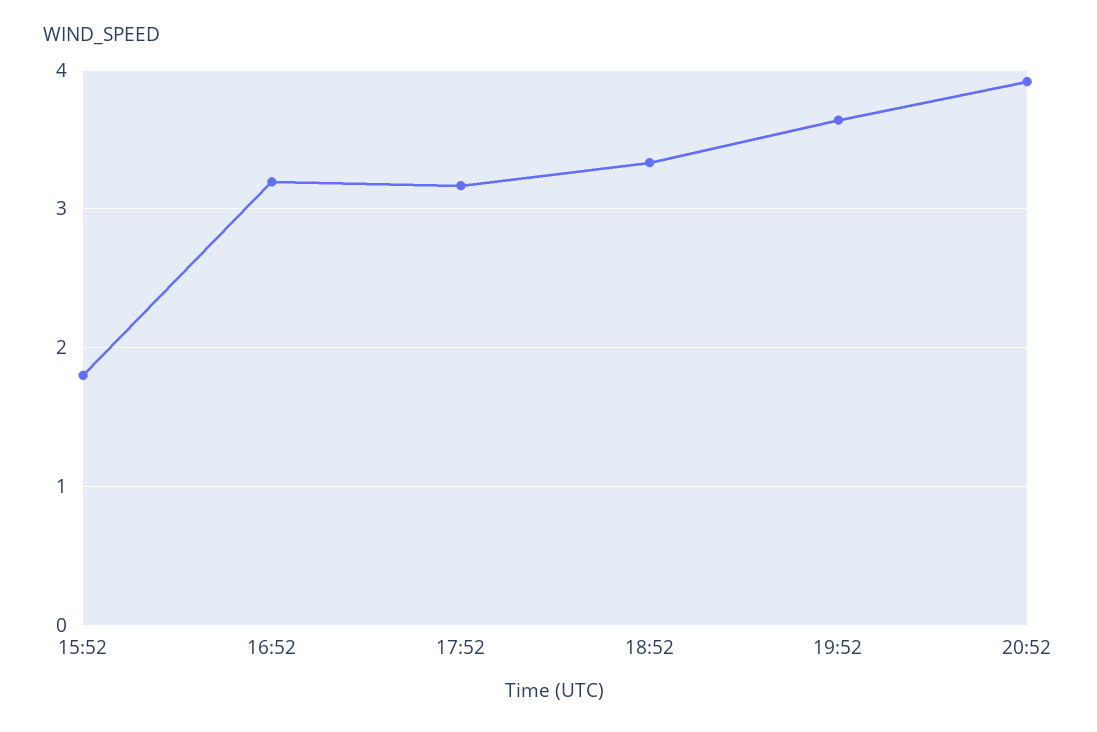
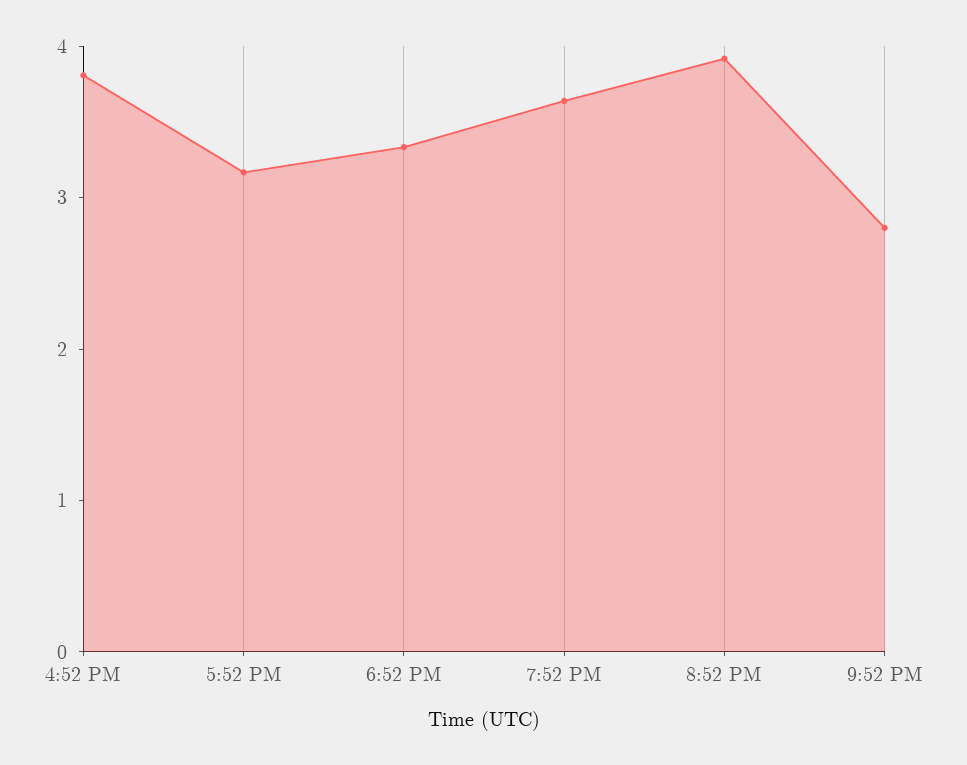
15:52: 1.8 -> none
16:52: 3.2 -> 3.8
9:52 PM: none -> 2.8

